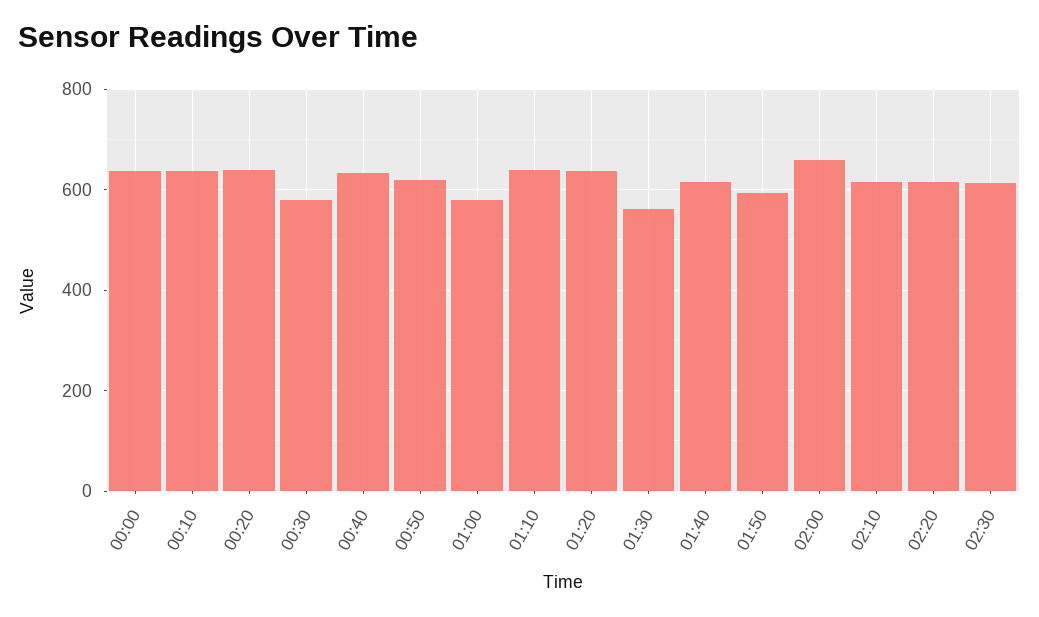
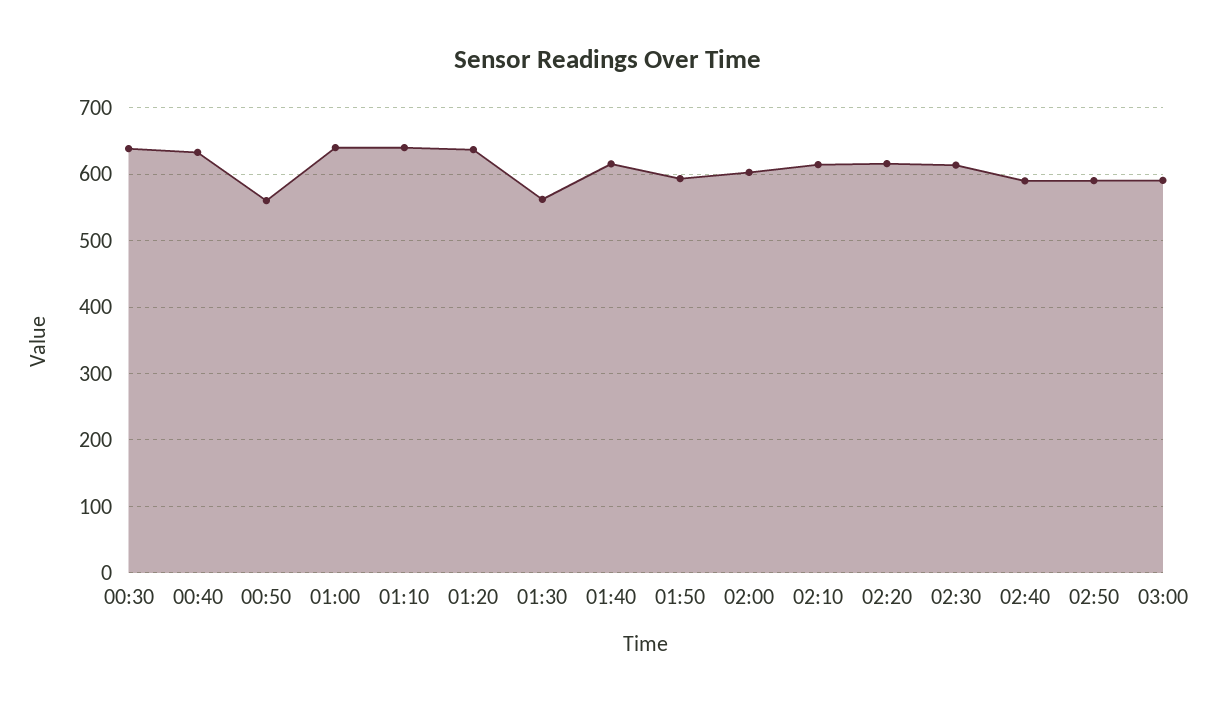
00:00: 640 -> none
00:10: 640 -> none
00:20: 640 -> none
00:30: 580 -> 640
00:50: 620 -> 560
01:00: 580 -> 640
02:00: 660 -> 600
02:40: none -> 590
02:50: none -> 590
03:00: none -> 590

